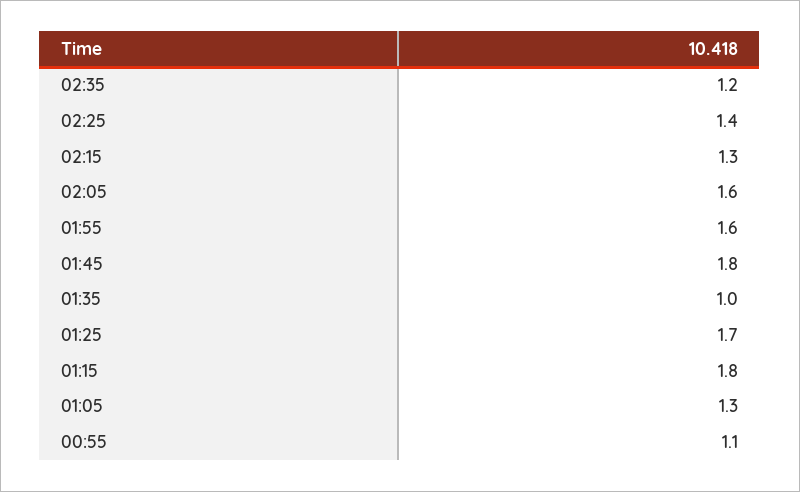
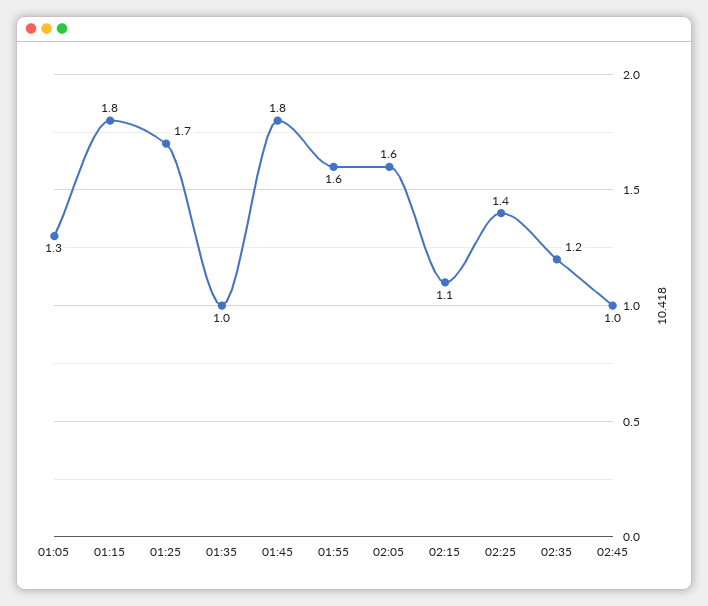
02:15: 1.3 -> 1.1
00:55: 1.1 -> none
02:45: none -> 1

